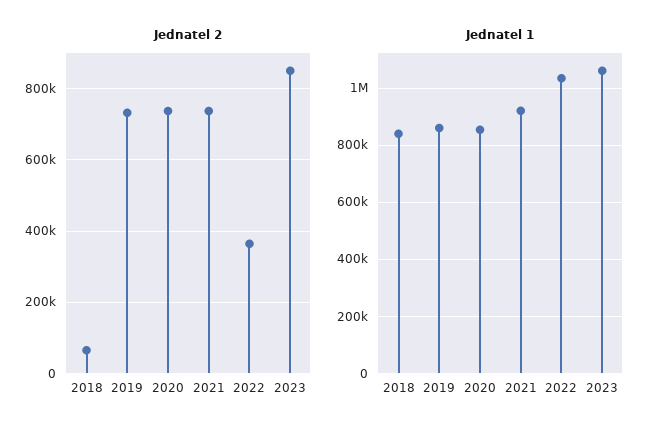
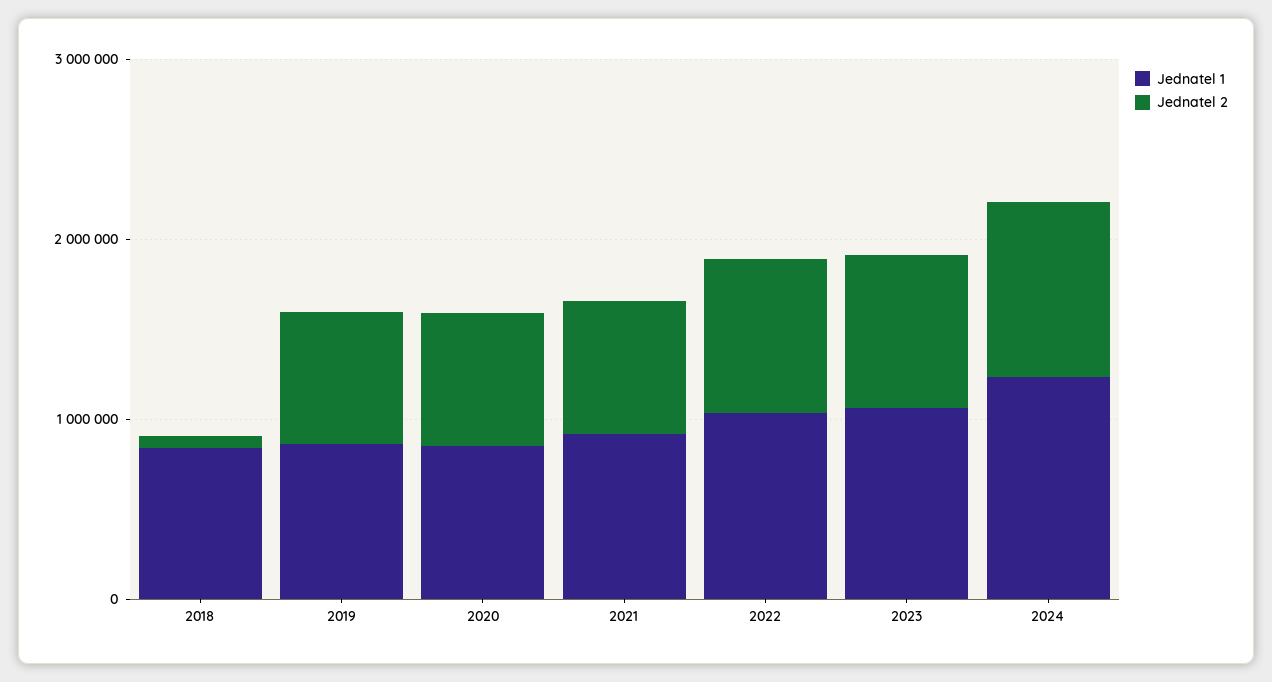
Jednatel 2, 2022: 360000 -> 800000
Jednatel 1, 2024: none -> 1200000
Jednatel 2, 2024: none -> 1000000

